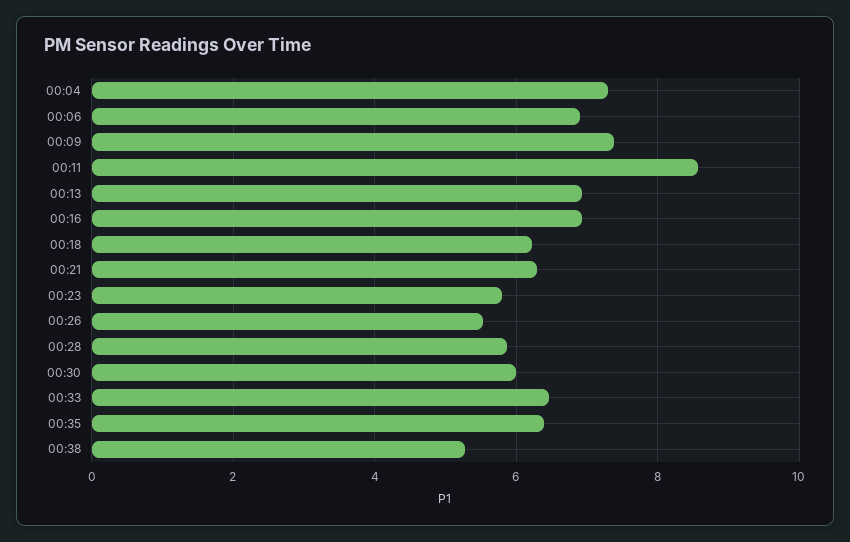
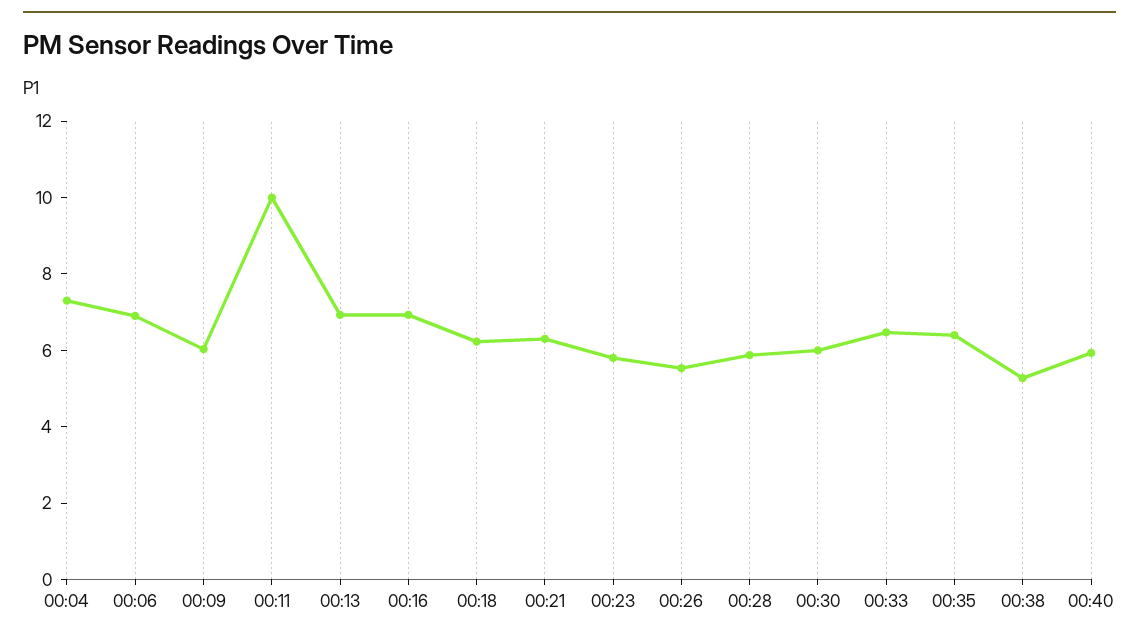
00:09: 7.4 -> 6
00:11: 8.6 -> 10
00:40: none -> 6

